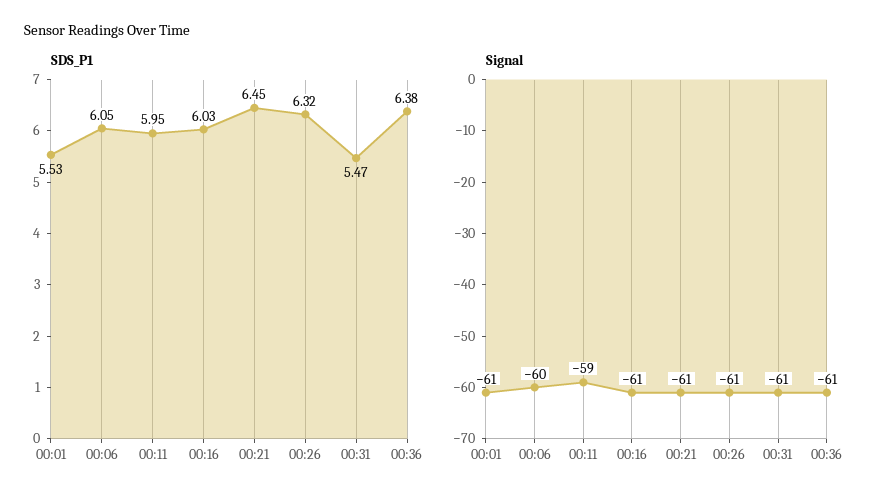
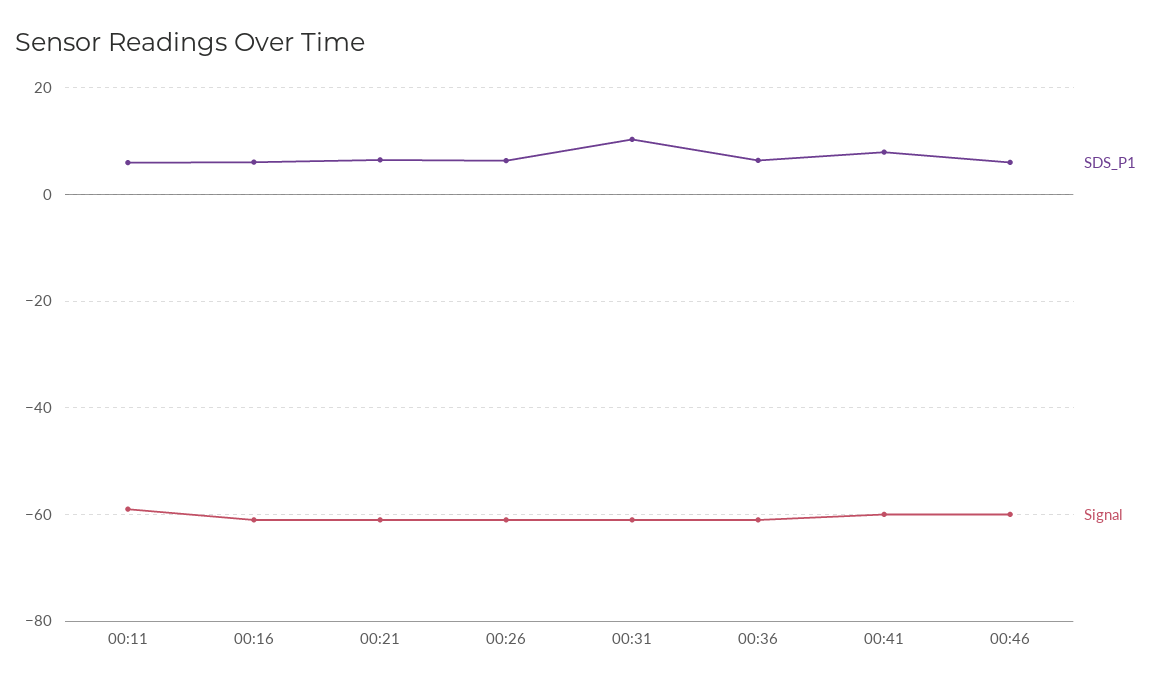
SDS_P1, 00:01: 5.53 -> none
SDS_P1, 00:06: 6.05 -> none
SDS_P1, 00:31: 5.47 -> 10
Signal, 00:01: -61 -> none
Signal, 00:06: -60 -> none
SDS_P1, 00:41: none -> 8
Signal, 00:41: none -> -60
SDS_P1, 00:46: none -> 6
Signal, 00:46: none -> -60

